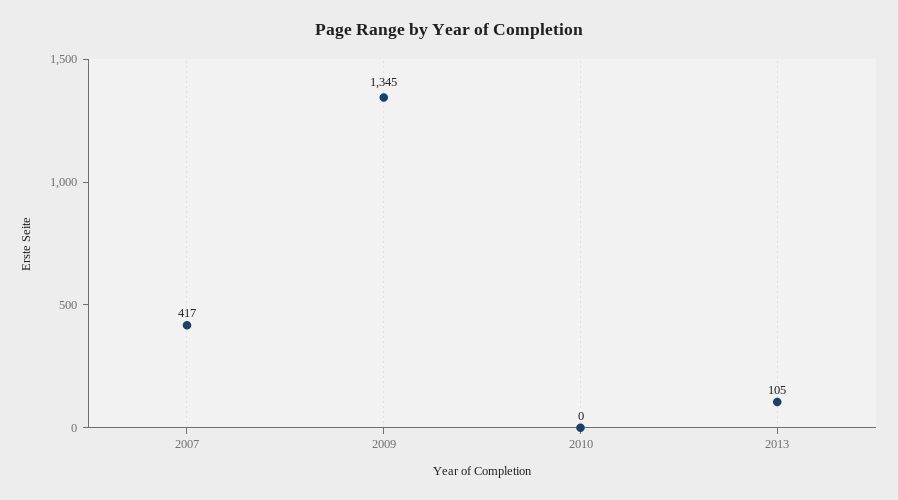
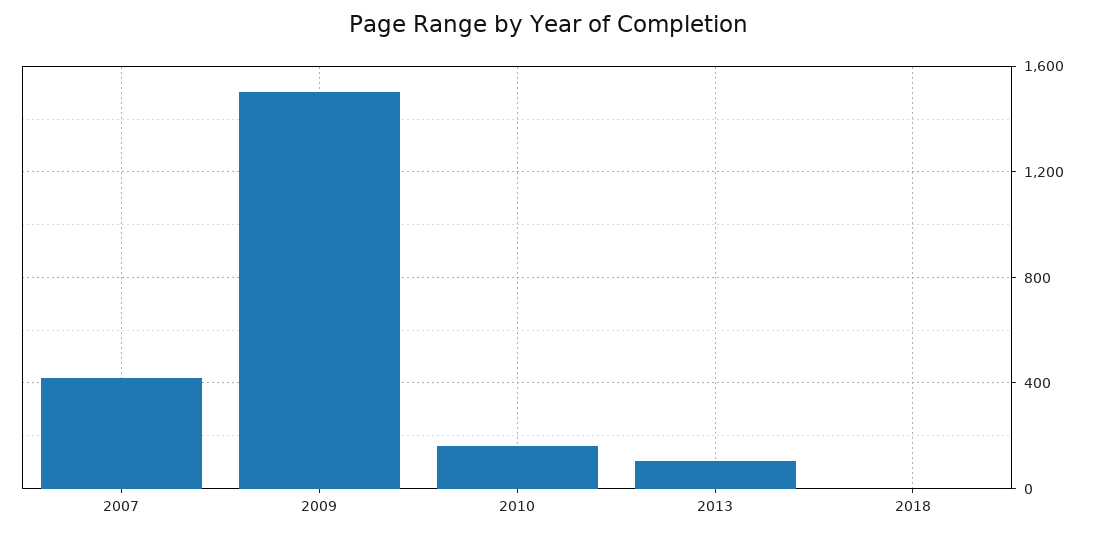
2009: 1345 -> 1500
2010: 0 -> 150
2018: none -> 0

